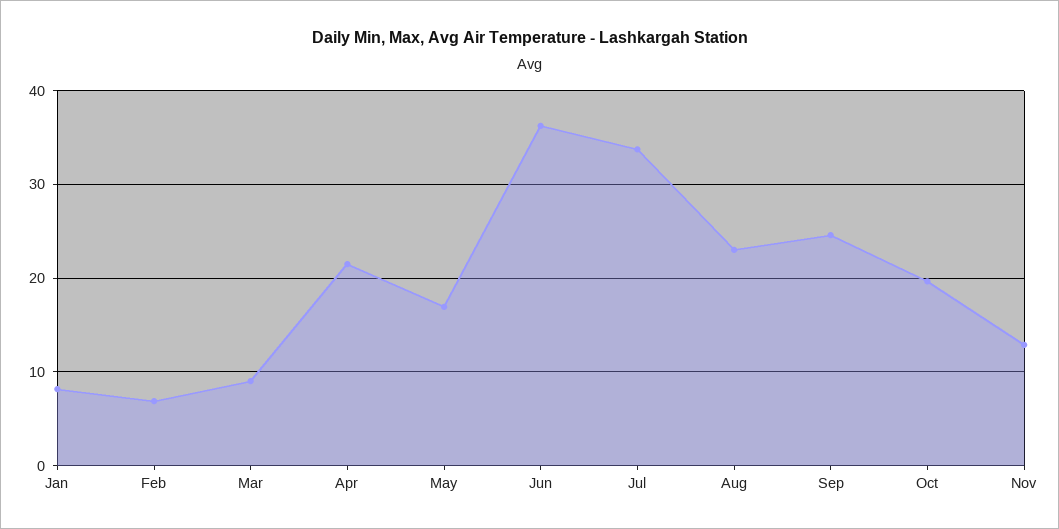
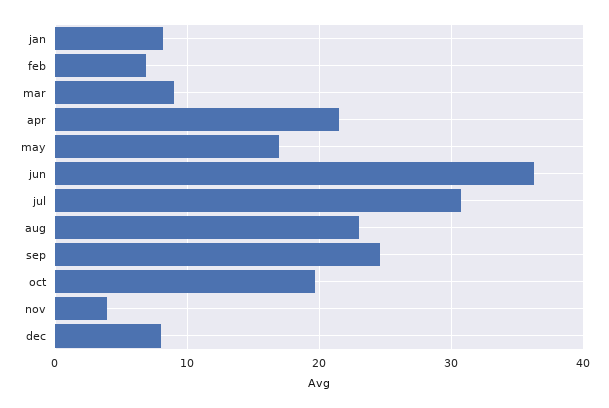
Jul: 34 -> 31
Nov: 13 -> 4
dec: none -> 8

